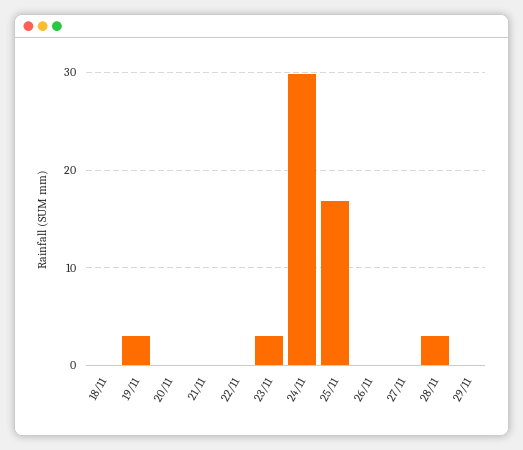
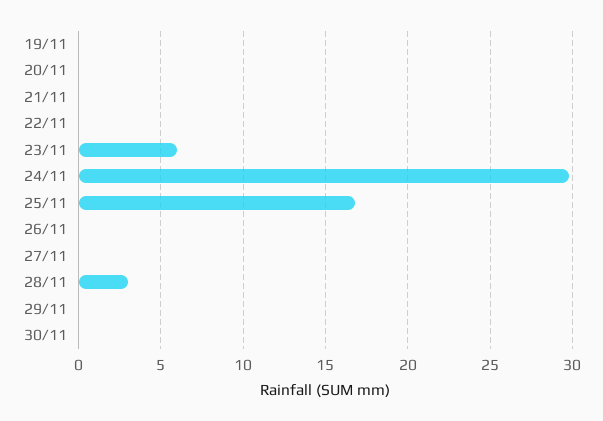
18/11: 0 -> none
19/11: 3 -> 0
23/11: 3 -> 6
30/11: none -> 0

